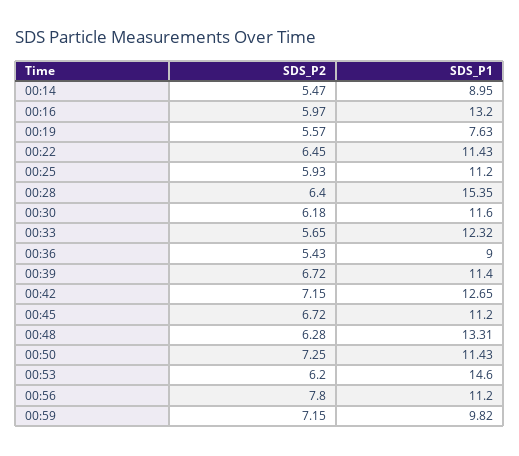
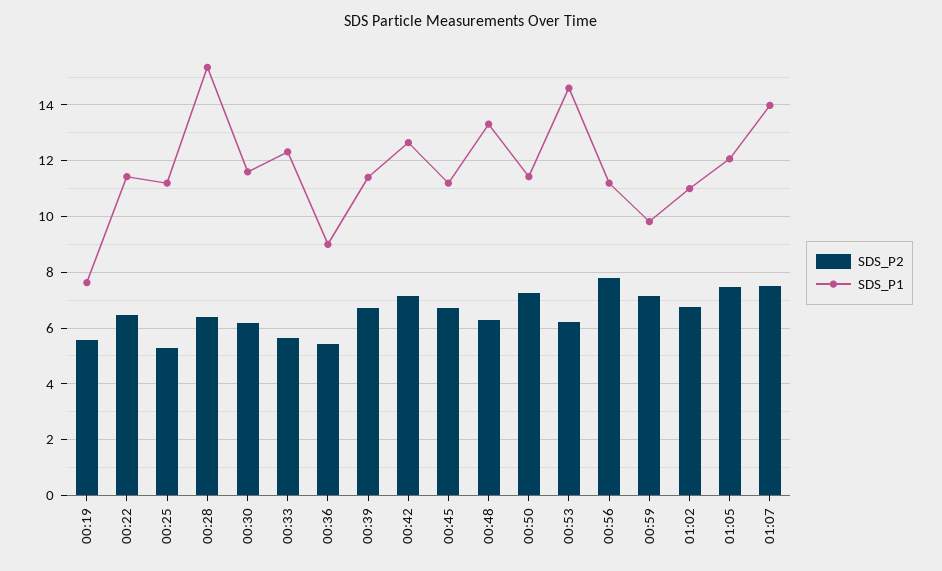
SDS_P2, 00:14: 5.47 -> none
SDS_P1, 00:14: 8.95 -> none
SDS_P2, 00:16: 5.97 -> none
SDS_P1, 00:16: 13.2 -> none
SDS_P2, 00:25: 5.93 -> 5.25
SDS_P2, 01:02: none -> 6.75
SDS_P1, 01:02: none -> 11
SDS_P2, 01:05: none -> 7.5
SDS_P1, 01:05: none -> 12
SDS_P2, 01:07: none -> 7.5
SDS_P1, 01:07: none -> 14

